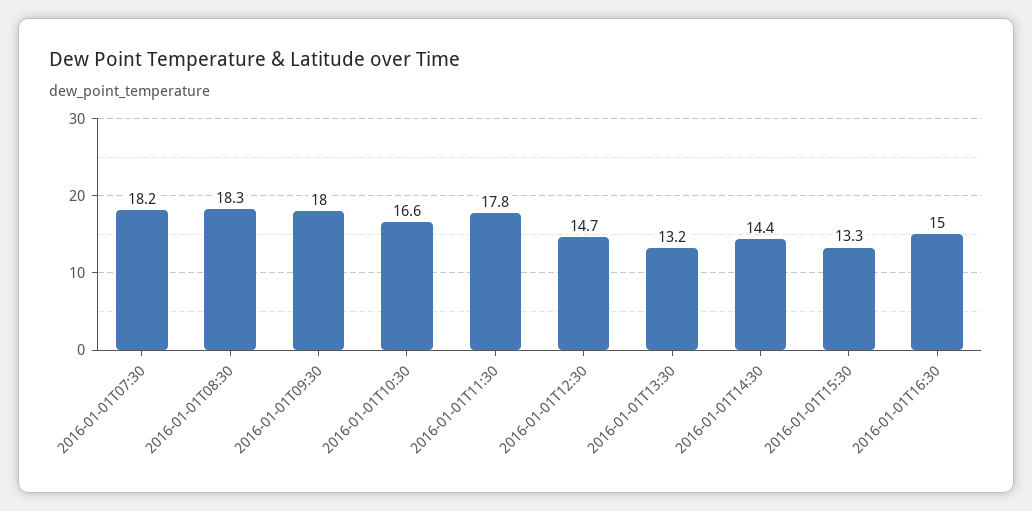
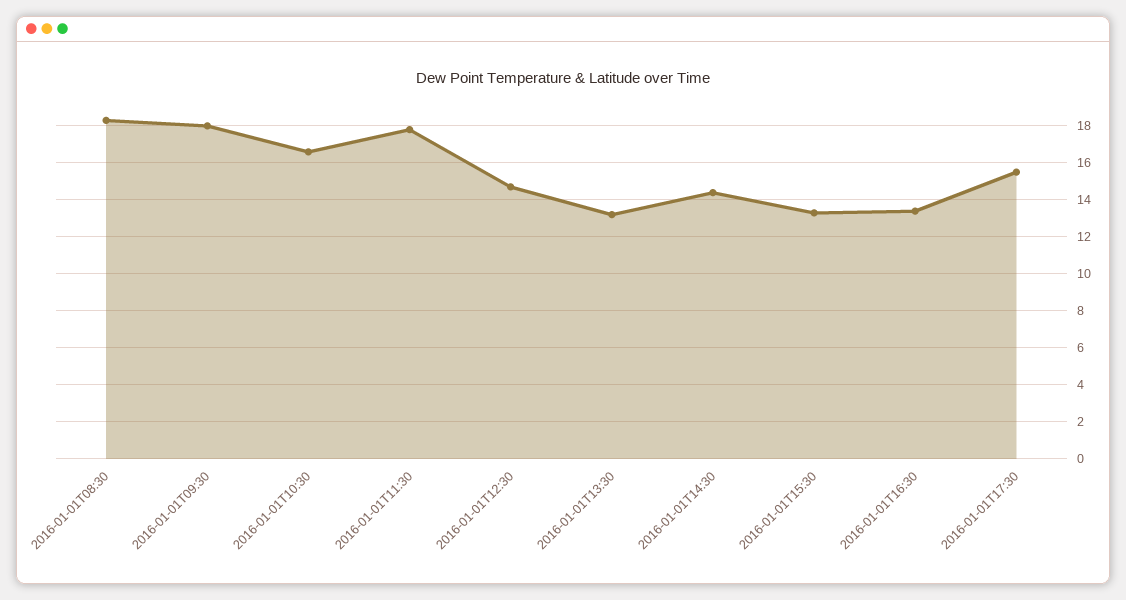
2016-01-01T07:30: 18.2 -> none
2016-01-01T16:30: 15 -> 13.5
2016-01-01T17:30: none -> 15.5

